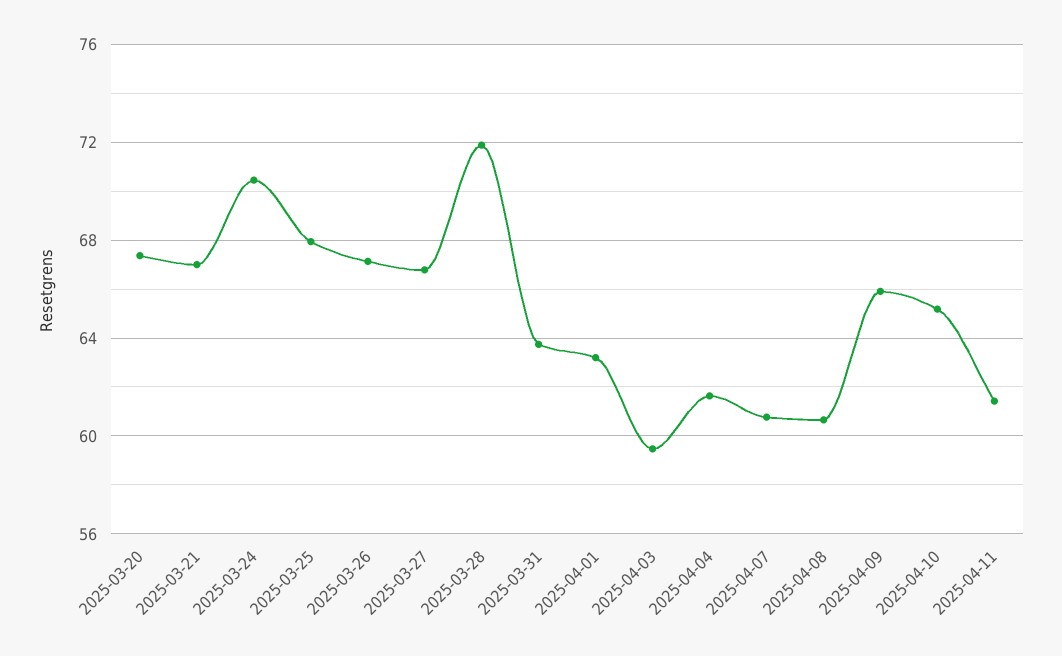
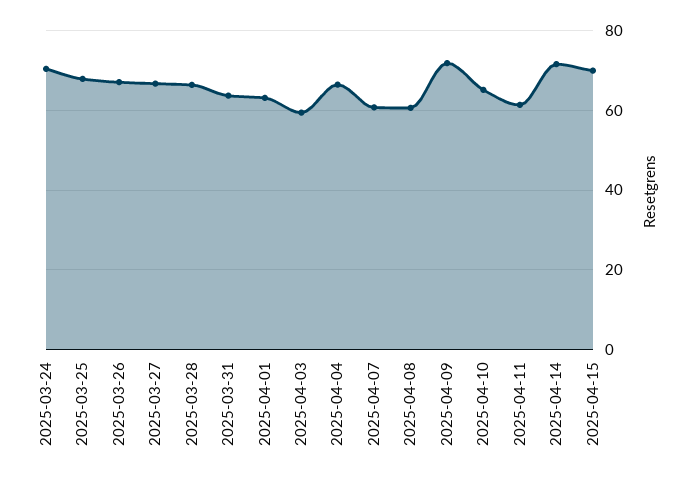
2025-03-20: 67.5 -> none
2025-03-21: 67 -> none
2025-03-28: 72 -> 66
2025-04-04: 61.5 -> 66
2025-04-09: 66 -> 72
2025-04-14: none -> 72
2025-04-15: none -> 70

